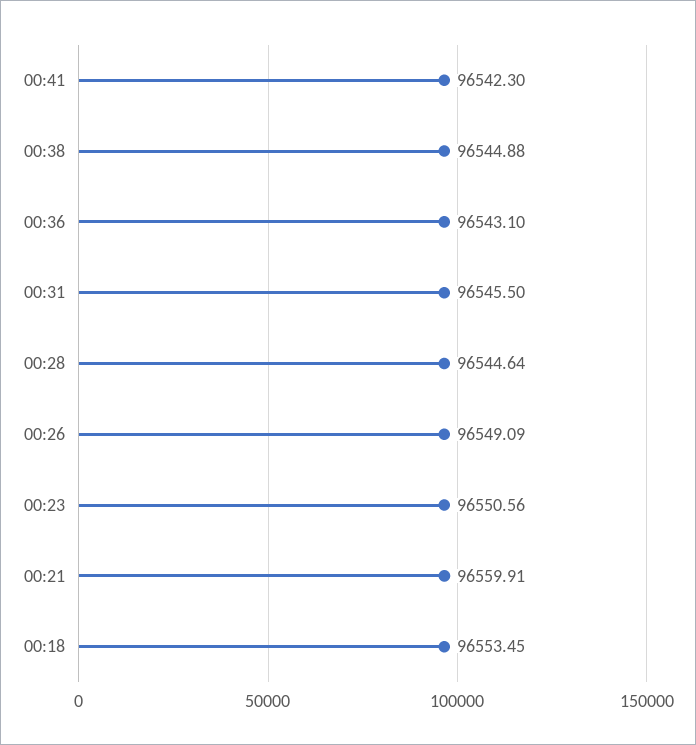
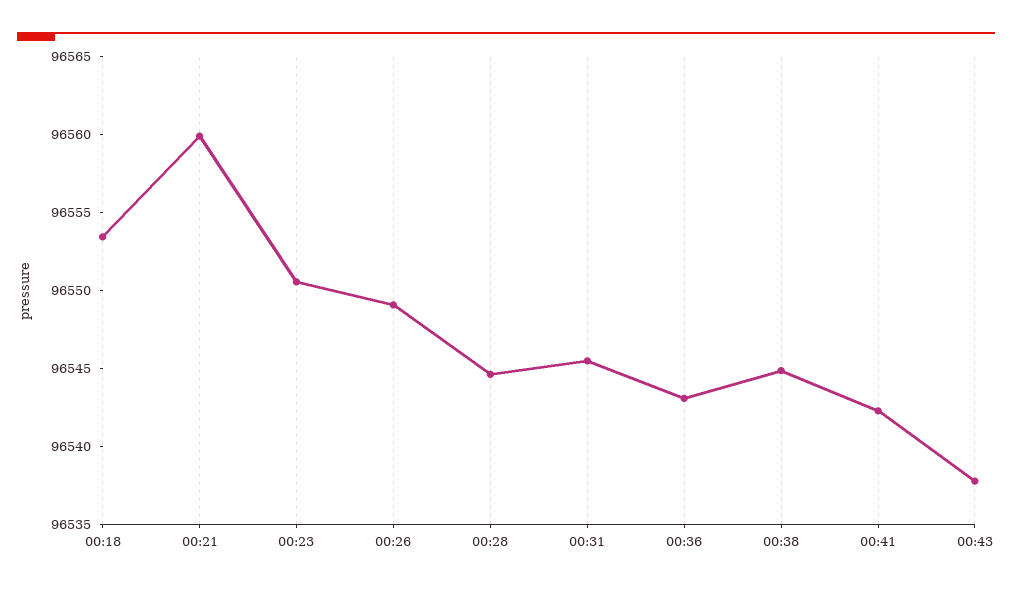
00:43: none -> 96538

